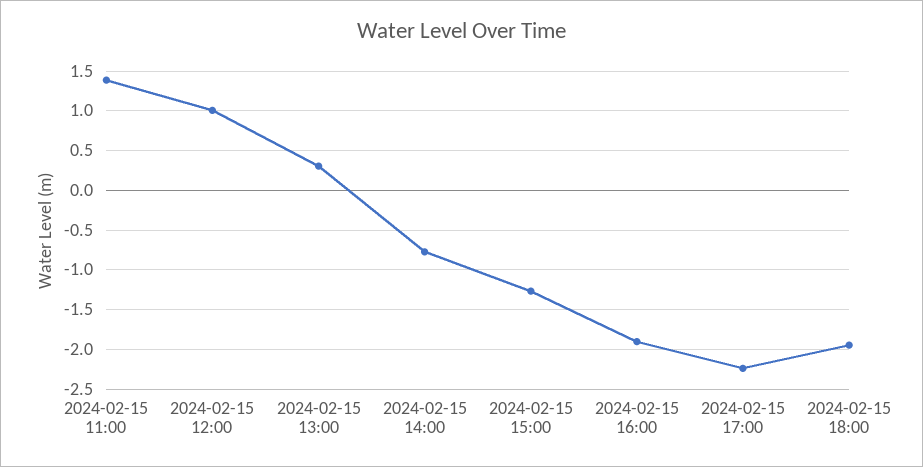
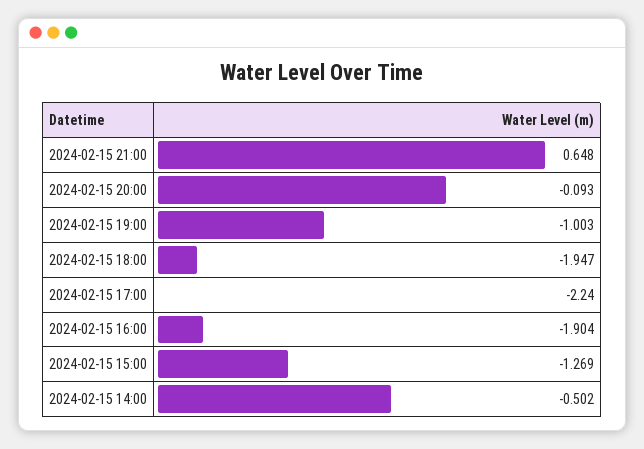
2024-02-15 11:00: 1.4 -> none
2024-02-15 12:00: 1 -> none
2024-02-15 13:00: 0.3 -> none
2024-02-15 14:00: -0.8 -> -0.502
2024-02-15 21:00: none -> 0.648
2024-02-15 20:00: none -> -0.093
2024-02-15 19:00: none -> -1.003

